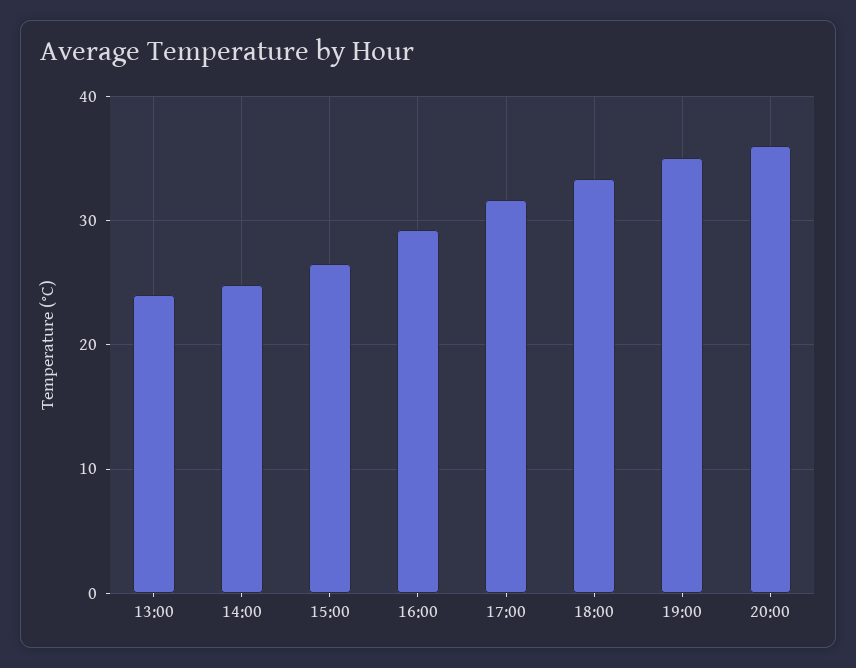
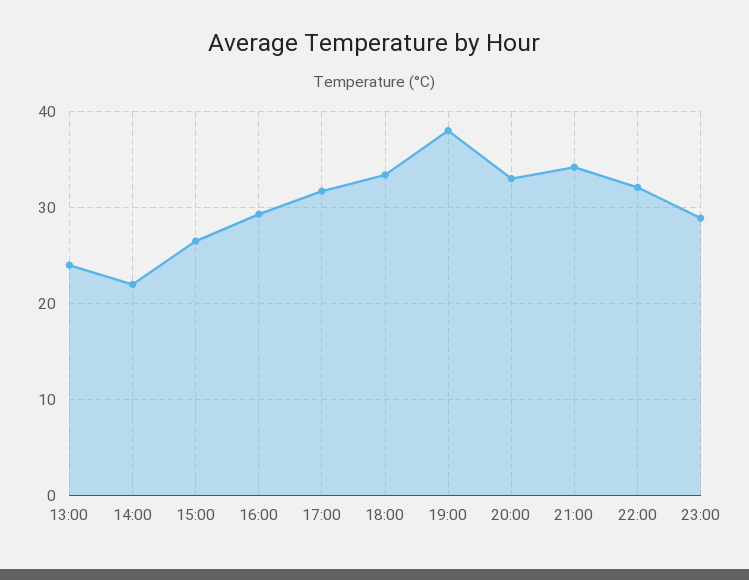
14:00: 25 -> 22
19:00: 35 -> 38
20:00: 36 -> 33
21:00: none -> 34
22:00: none -> 32
23:00: none -> 29

